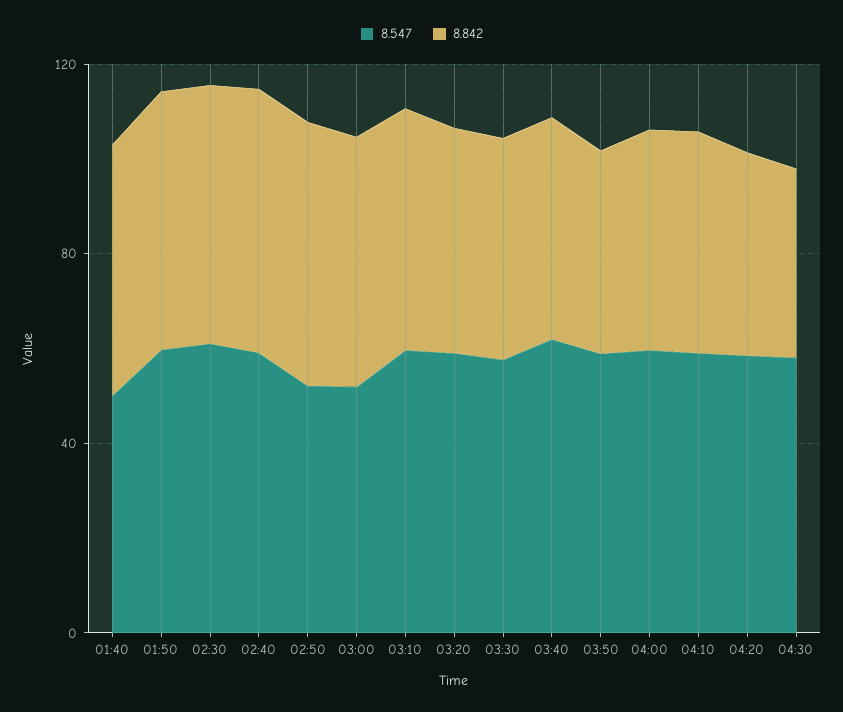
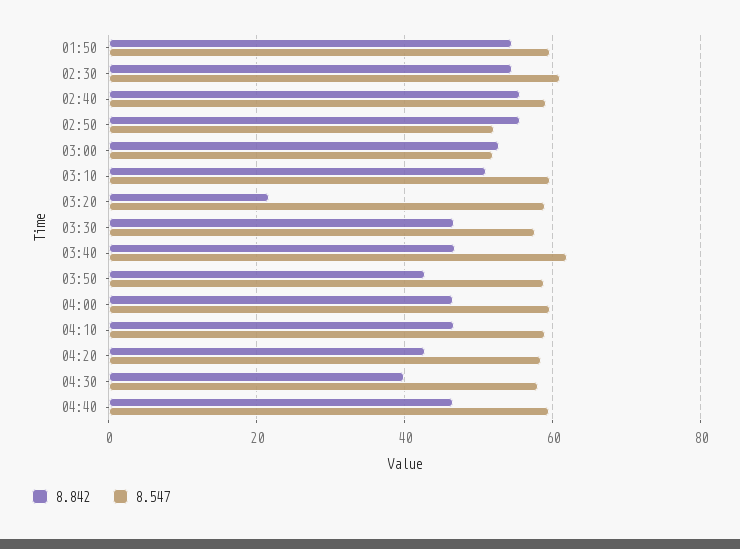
8.547, 01:40: 50 -> none
8.842, 01:40: 50 -> none
8.842, 03:20: 50 -> 22
8.842, 04:40: none -> 46
8.547, 04:40: none -> 60

